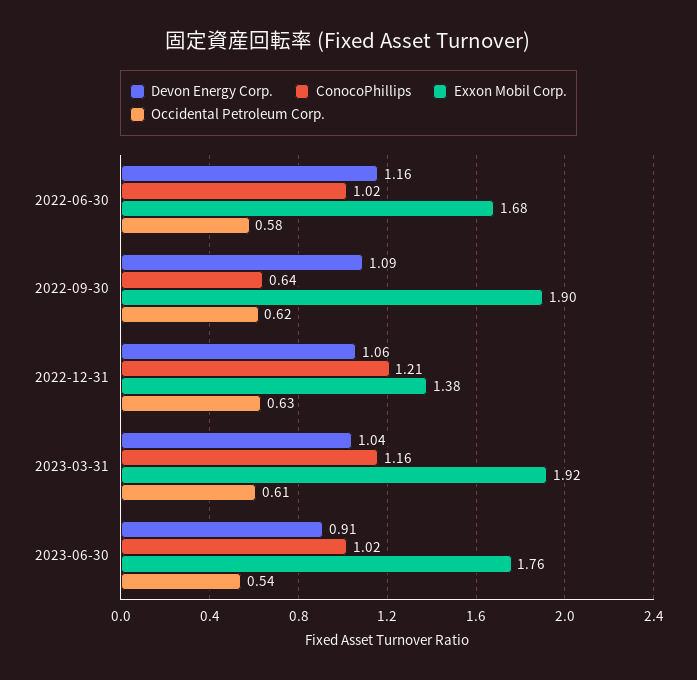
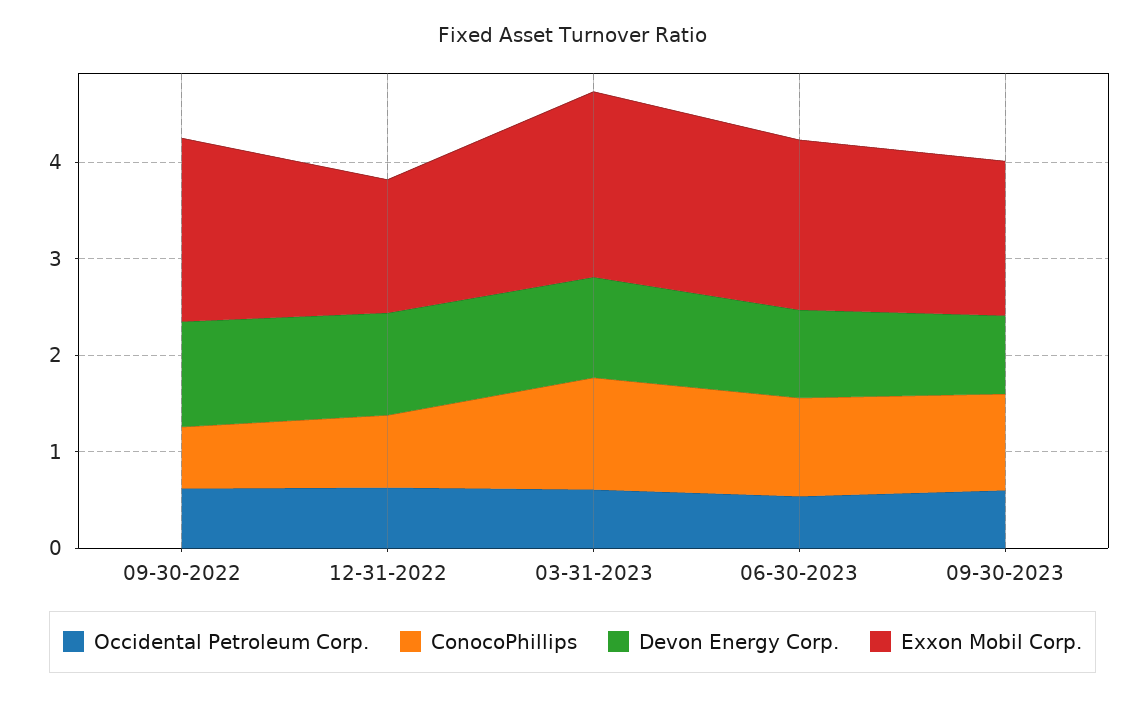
Devon Energy Corp., 2022-06-30: 1.16 -> none
ConocoPhillips, 2022-06-30: 1.02 -> none
Exxon Mobil Corp., 2022-06-30: 1.68 -> none
Occidental Petroleum Corp., 2022-06-30: 0.58 -> none
ConocoPhillips, 2022-12-31: 1.21 -> 0.8
Occidental Petroleum Corp., 09-30-2023: none -> 0.6
ConocoPhillips, 09-30-2023: none -> 1
Devon Energy Corp., 09-30-2023: none -> 0.8
Exxon Mobil Corp., 09-30-2023: none -> 1.6

